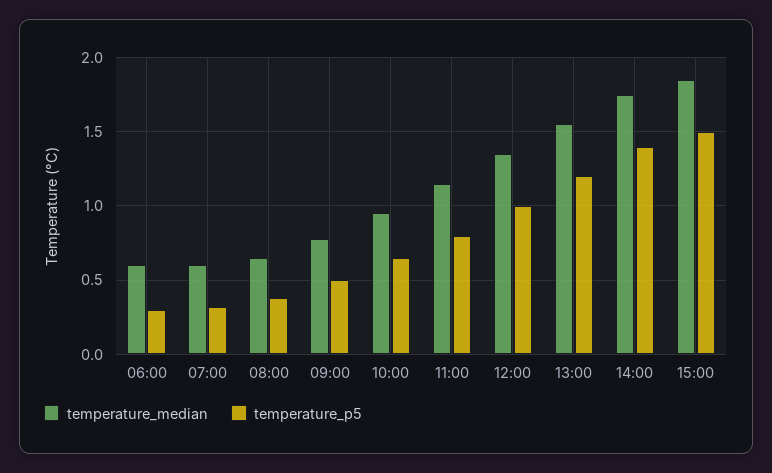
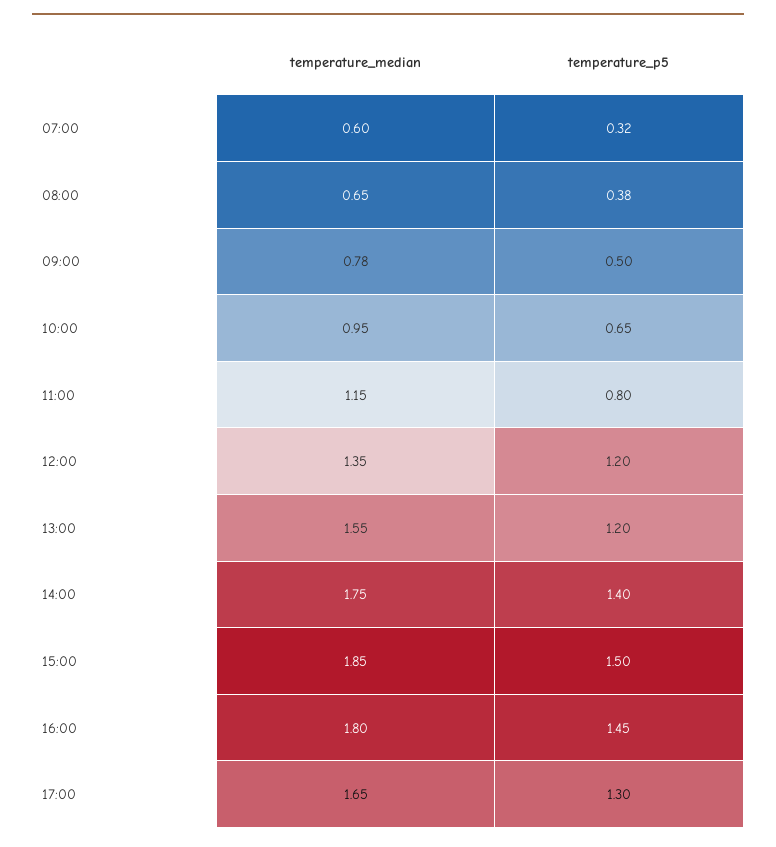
temperature_median, 06:00: 0.6 -> none
temperature_p5, 06:00: 0.3 -> none
temperature_p5, 12:00: 1 -> 1.2
temperature_median, 16:00: none -> 1.8
temperature_p5, 16:00: none -> 1.45
temperature_median, 17:00: none -> 1.65
temperature_p5, 17:00: none -> 1.3

